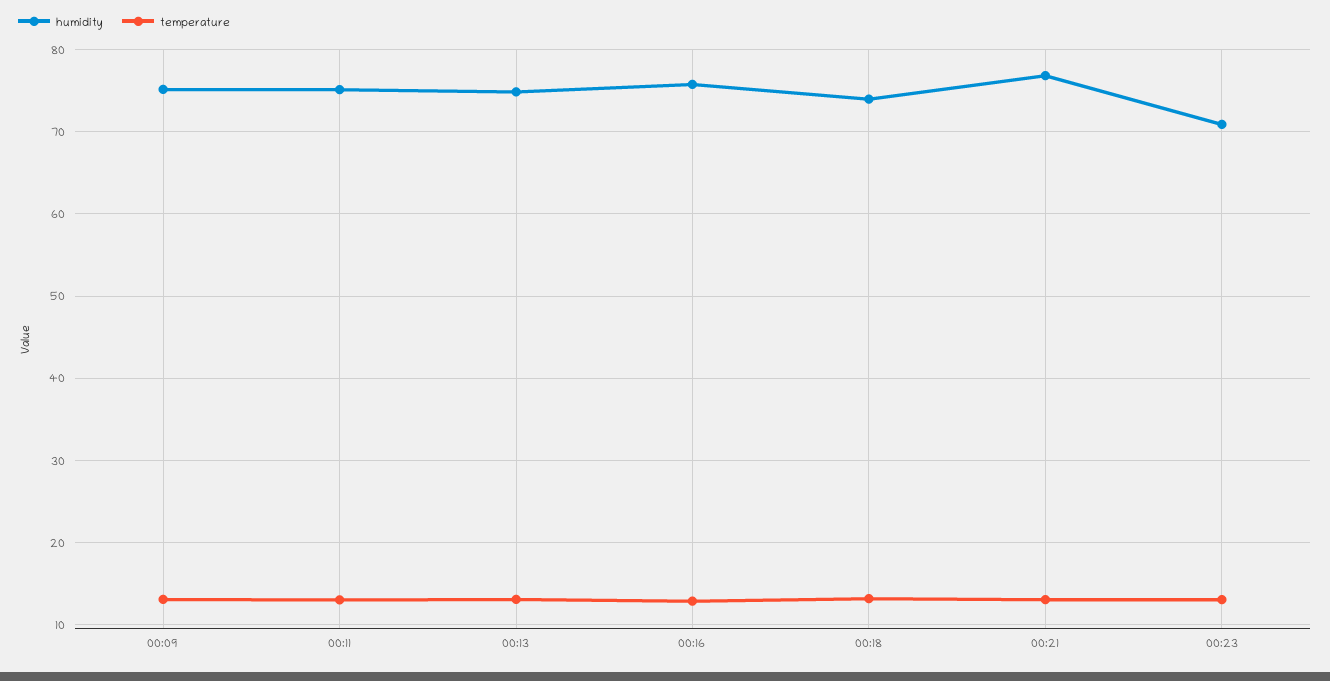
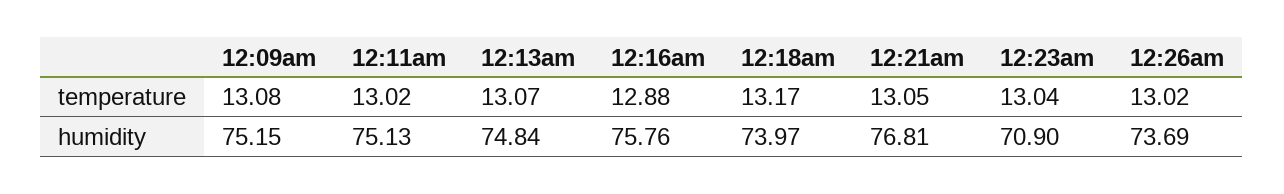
temperature, 12:26am: none -> 13.02
humidity, 12:26am: none -> 73.69

